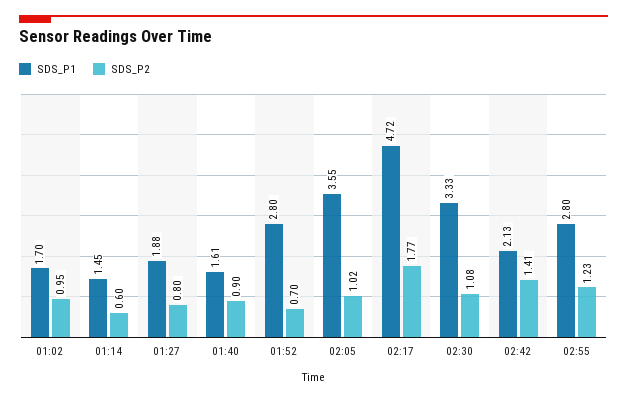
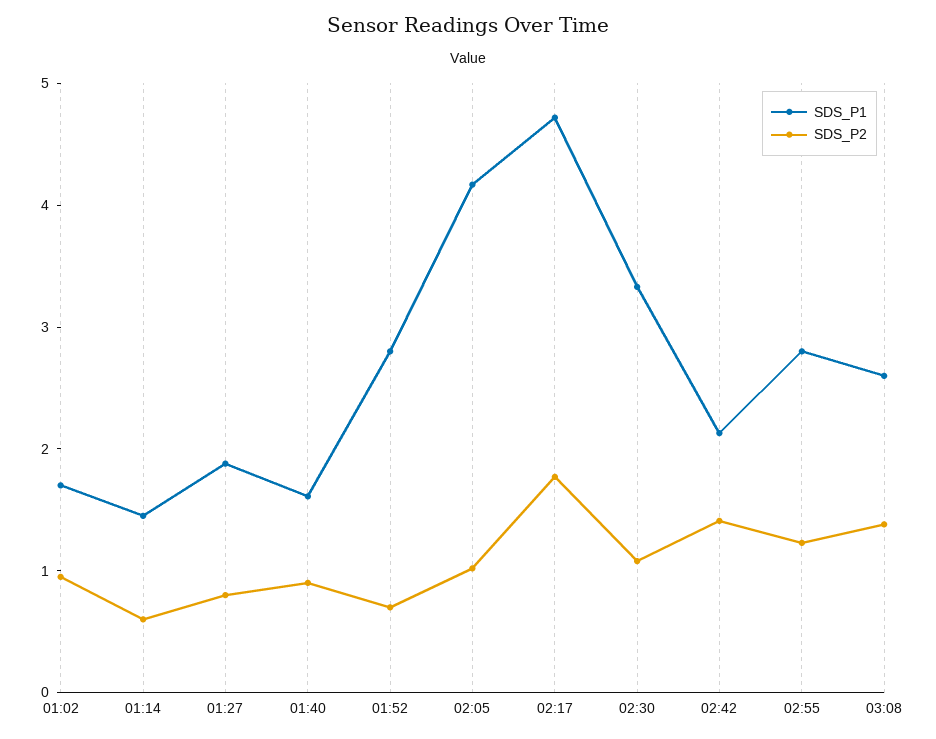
SDS_P1, 02:05: 3.55 -> 4.2
SDS_P1, 03:08: none -> 2.6
SDS_P2, 03:08: none -> 1.4

